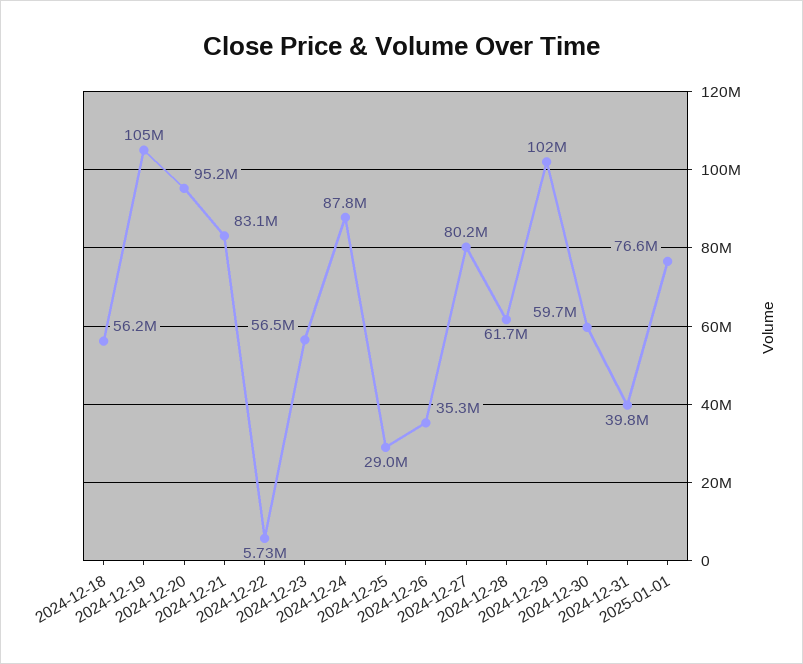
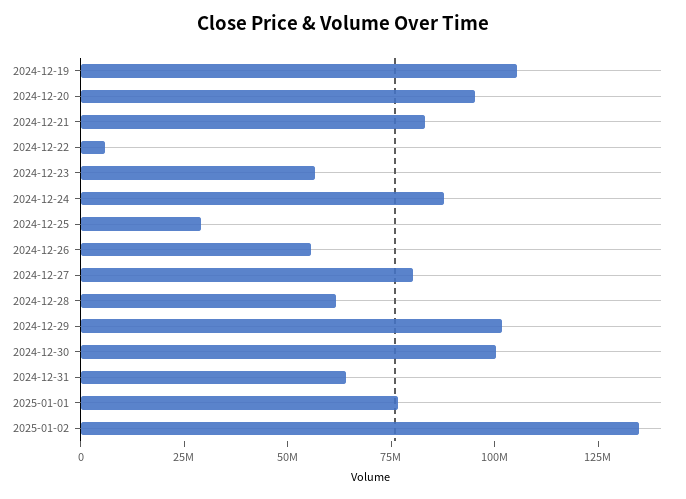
2024-12-18: 56200000 -> none
2024-12-26: 35300000 -> 55000000
2024-12-30: 59700000 -> 100000000
2024-12-31: 39800000 -> 65000000
2025-01-02: none -> 135000000

